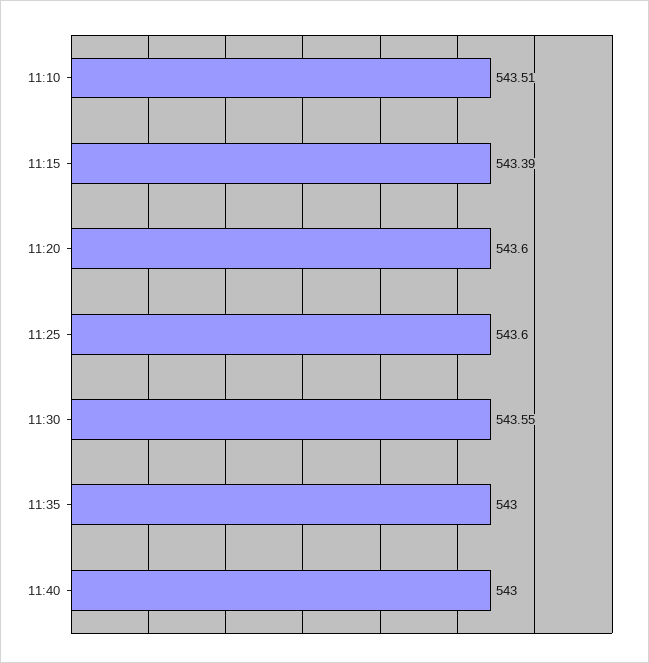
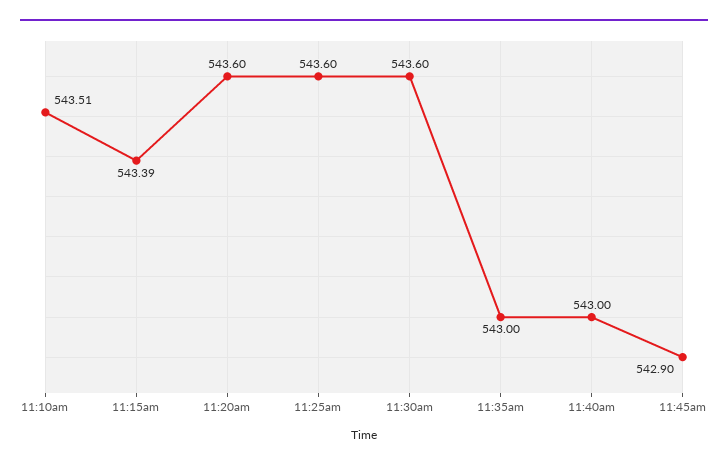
11:30: 543.55 -> 543.6
11:45am: none -> 542.9

